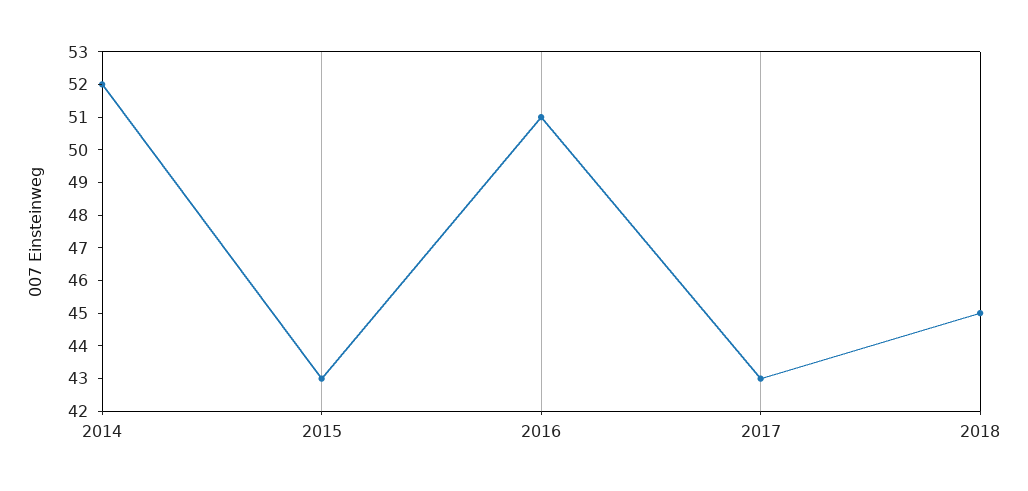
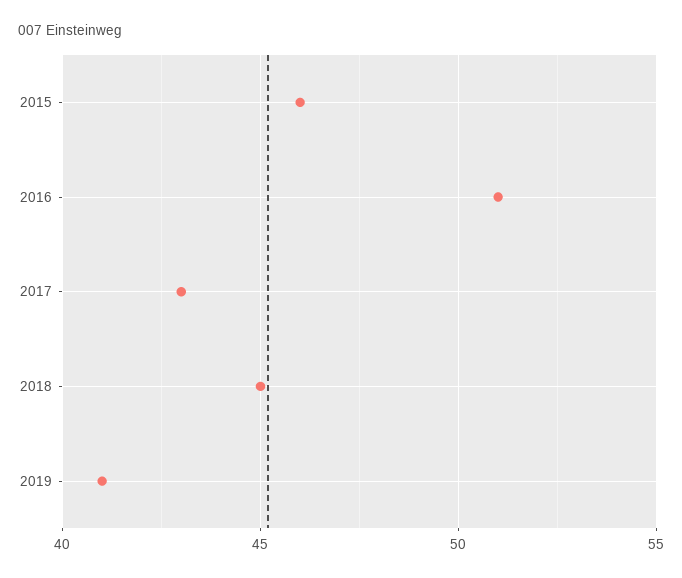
2014: 52 -> none
2015: 43 -> 46
2019: none -> 41

